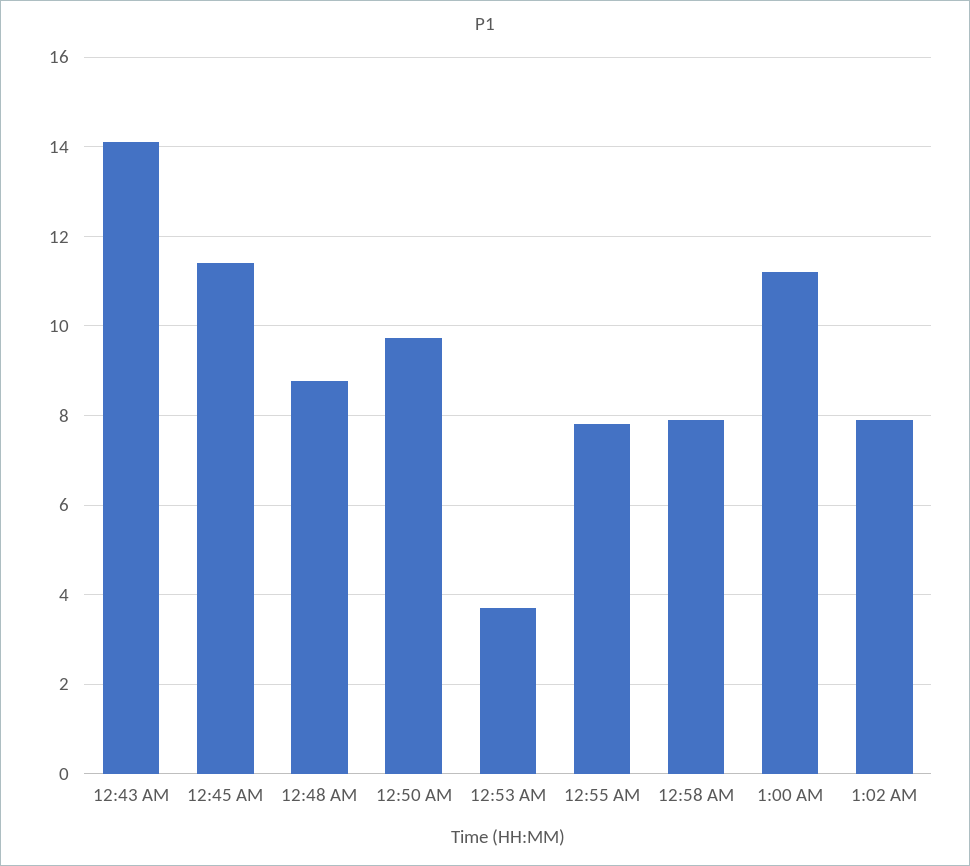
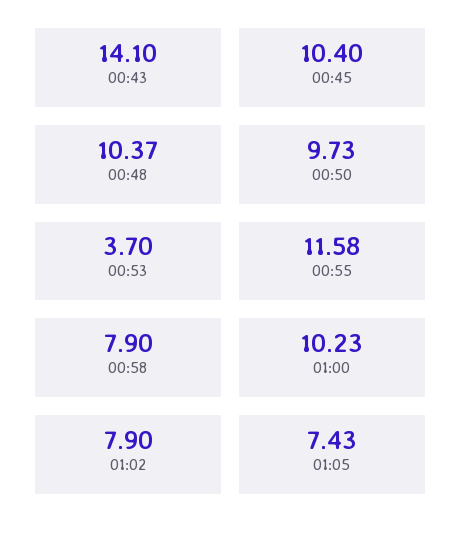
12:45 AM: 11.4 -> 10.4
12:48 AM: 8.8 -> 10.37
12:55 AM: 7.8 -> 11.58
1:00 AM: 11.2 -> 10.23
01:05: none -> 7.43

